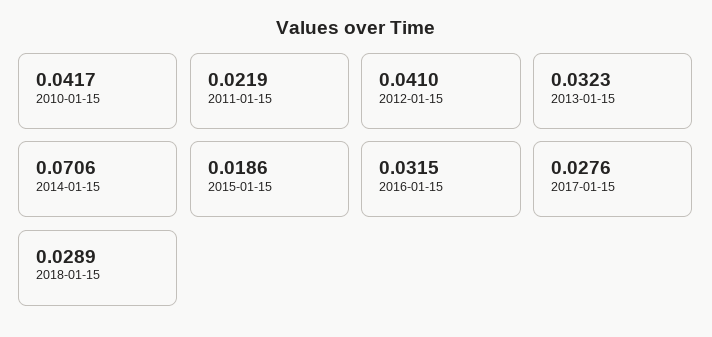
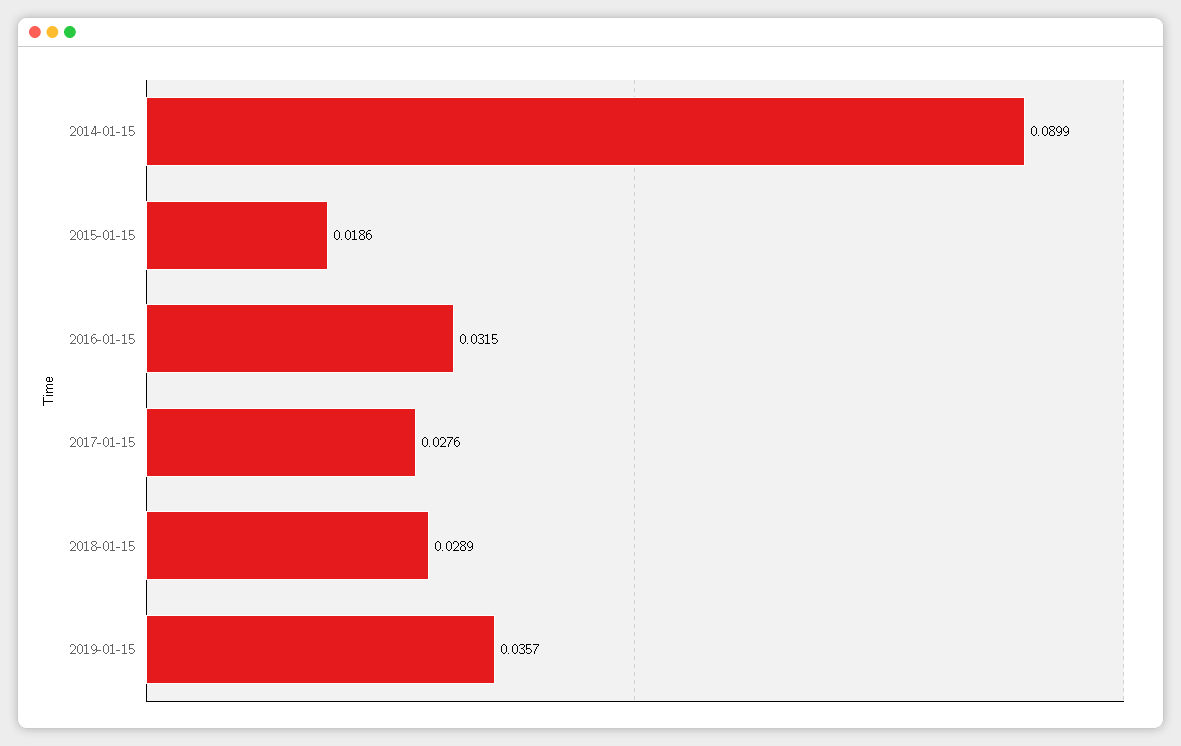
2010-01-15: 0.0417 -> none
2011-01-15: 0.0219 -> none
2012-01-15: 0.041 -> none
2013-01-15: 0.0323 -> none
2014-01-15: 0.0706 -> 0.0899
2019-01-15: none -> 0.0357

